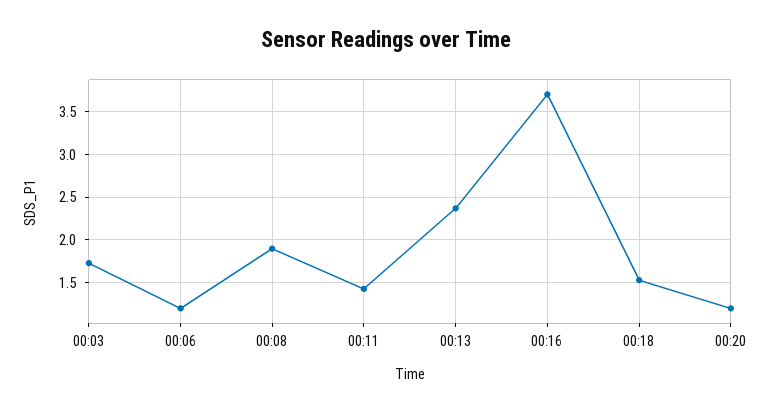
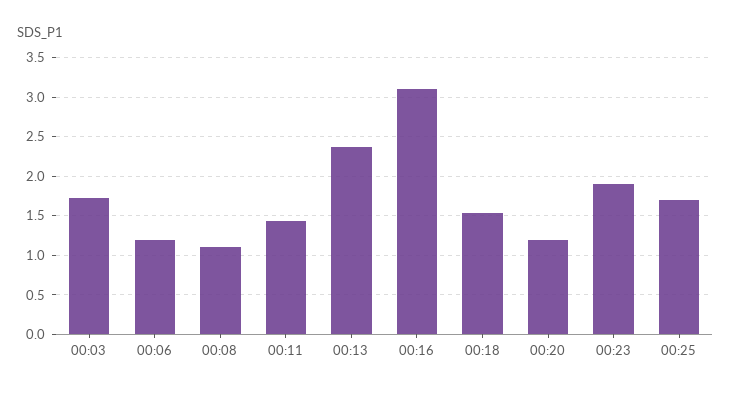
00:08: 1.9 -> 1.1
00:16: 3.7 -> 3.1
00:23: none -> 1.9
00:25: none -> 1.7

